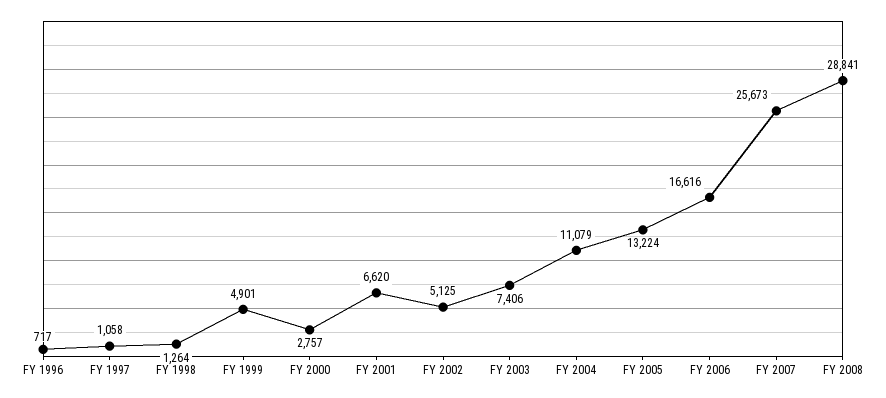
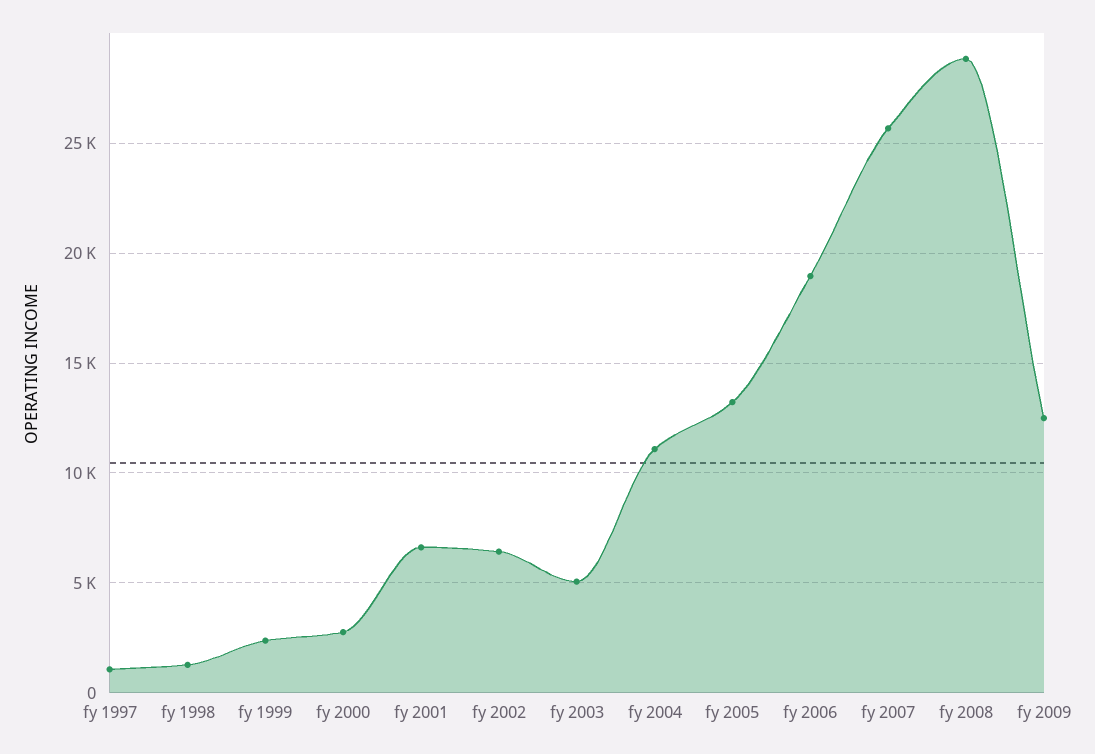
FY 1996: 717 -> none
FY 1999: 4901 -> 2500
FY 2002: 5125 -> 6500
FY 2003: 7406 -> 5000
FY 2006: 16616 -> 19000
fy 2009: none -> 12500

